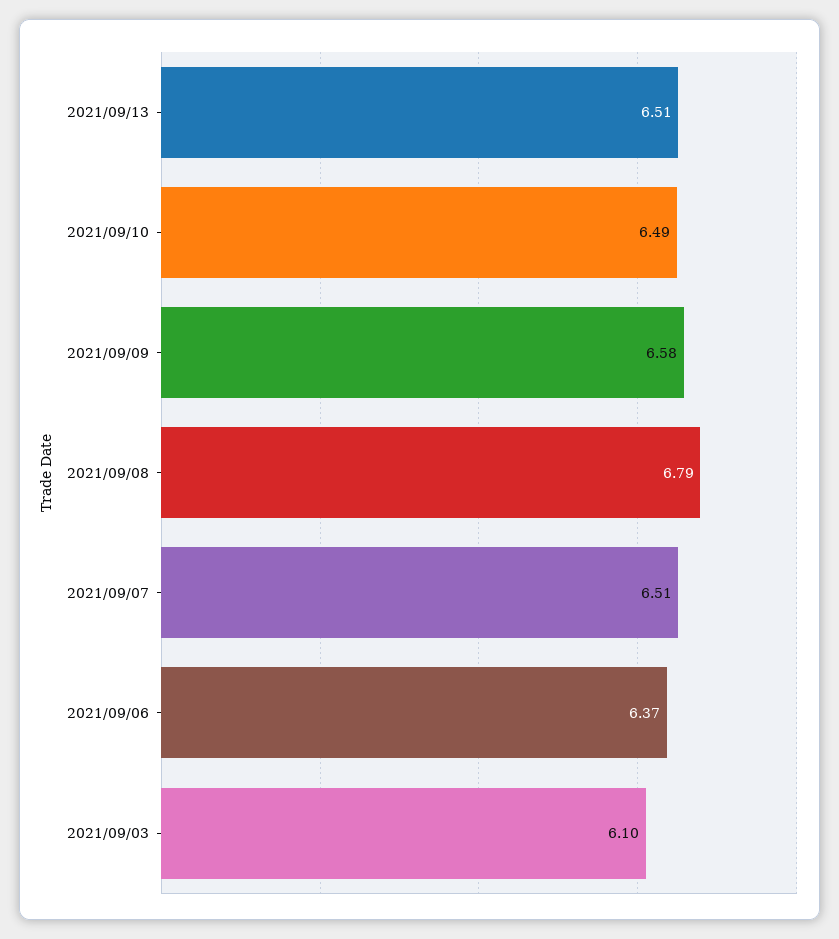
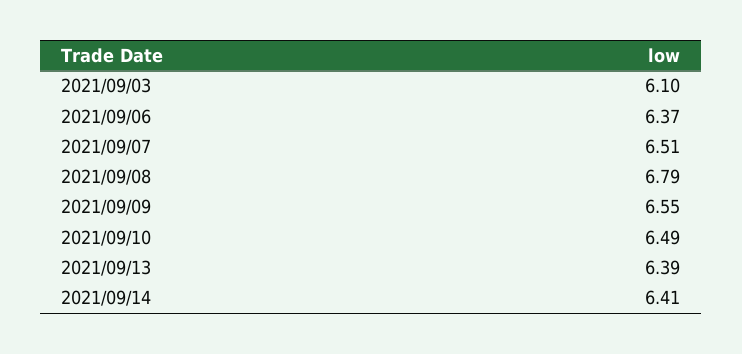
2021/09/13: 6.51 -> 6.39
2021/09/09: 6.58 -> 6.55
2021/09/14: none -> 6.41

